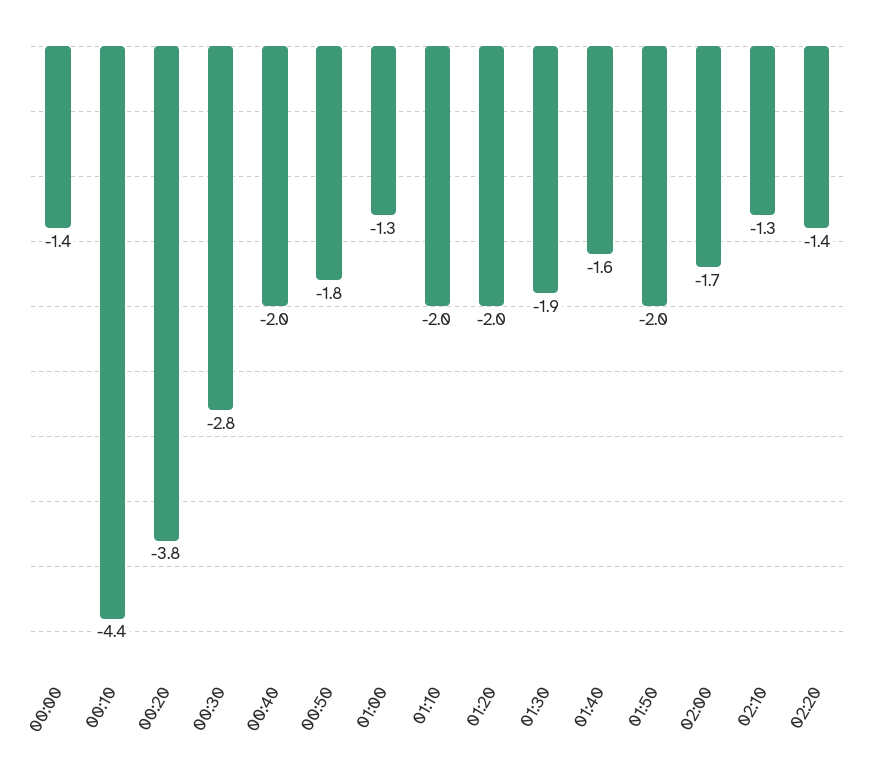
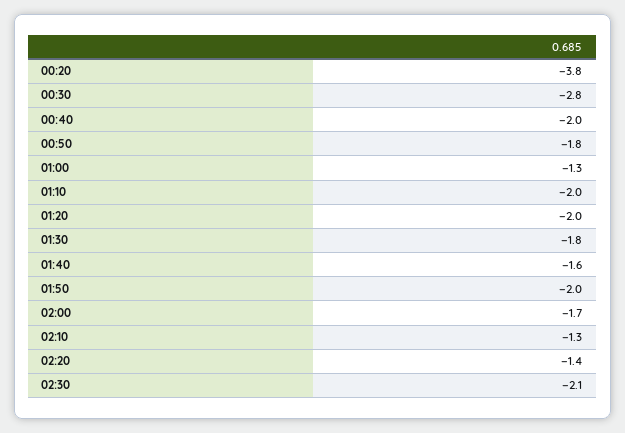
00:00: -1.4 -> none
00:10: -4.4 -> none
01:30: -1.9 -> -1.8
02:30: none -> -2.1

